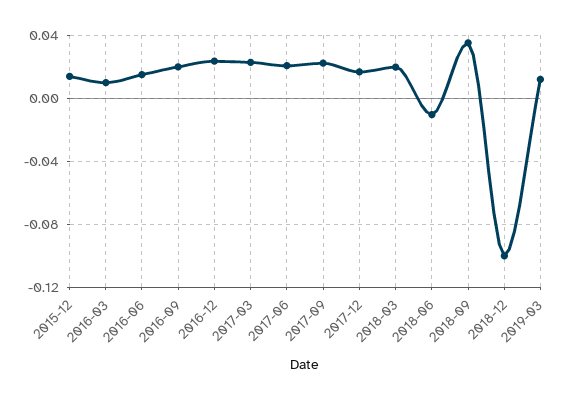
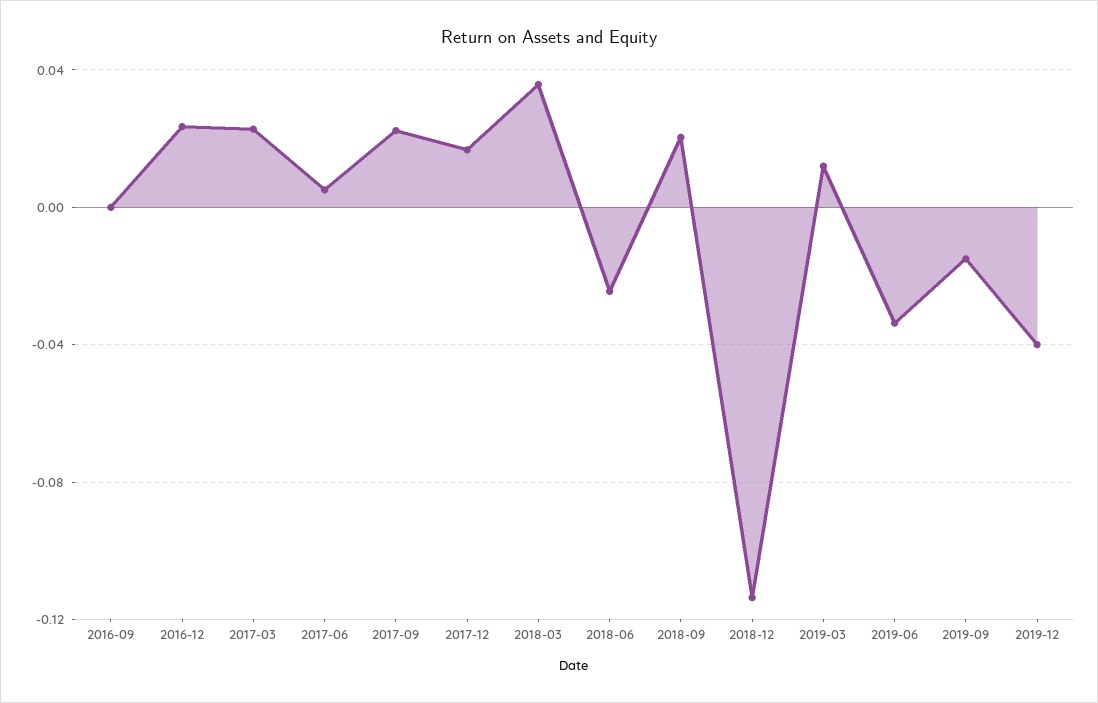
2015-12: 0.015 -> none
2016-03: 0.01 -> none
2016-06: 0.015 -> none
2016-09: 0.02 -> 0
2017-06: 0.02 -> 0.005
2018-03: 0.02 -> 0.035
2018-06: -0.01 -> -0.025
2018-09: 0.035 -> 0.02
2018-12: -0.1 -> -0.115
2019-06: none -> -0.035
2019-09: none -> -0.015
2019-12: none -> -0.04

